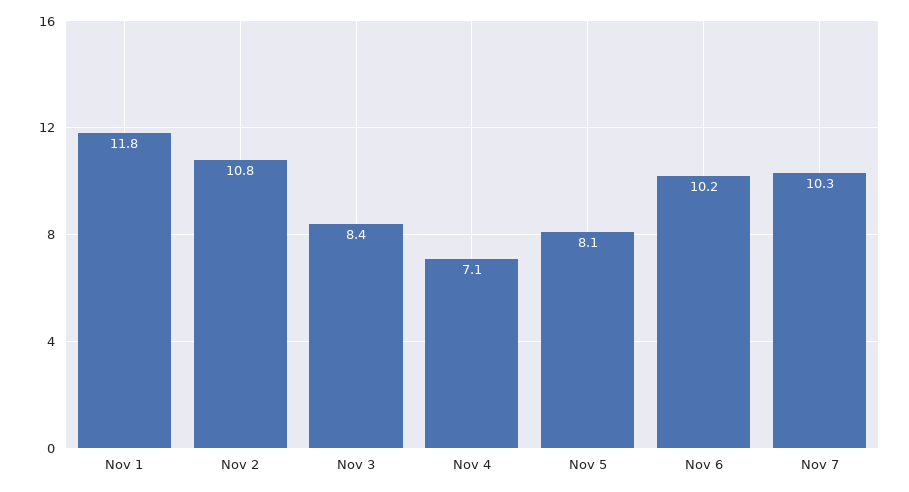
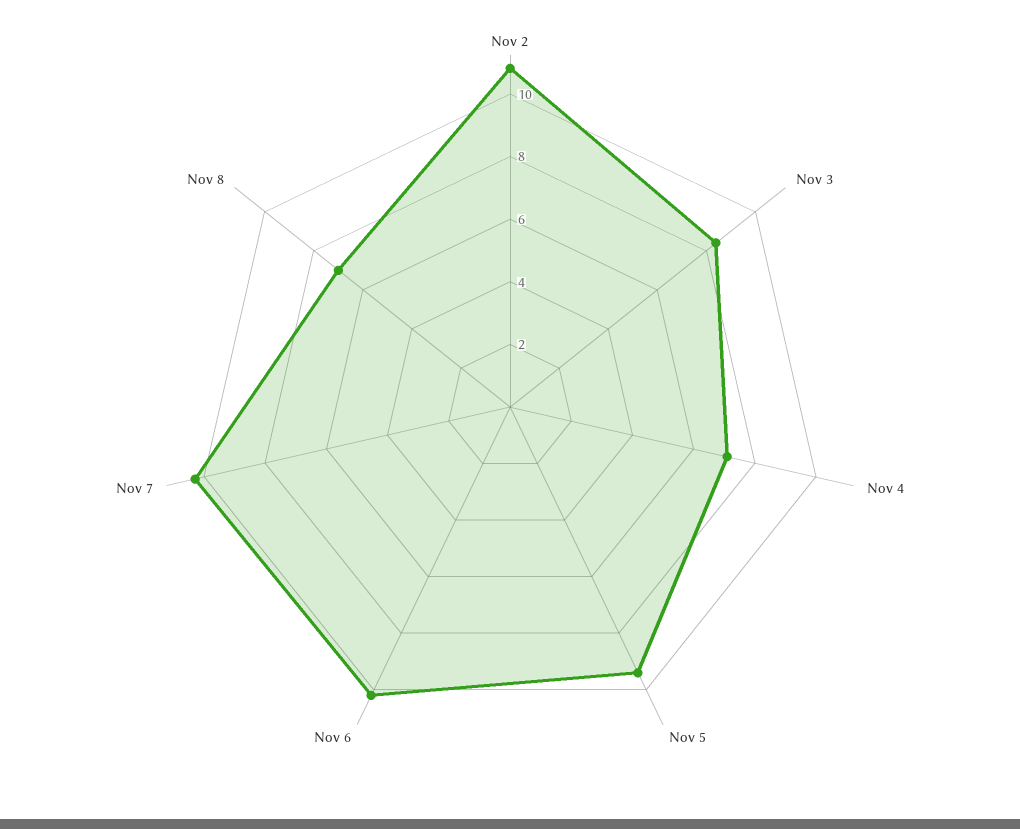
Nov 1: 11.8 -> none
Nov 5: 8.1 -> 9.5
Nov 8: none -> 7

